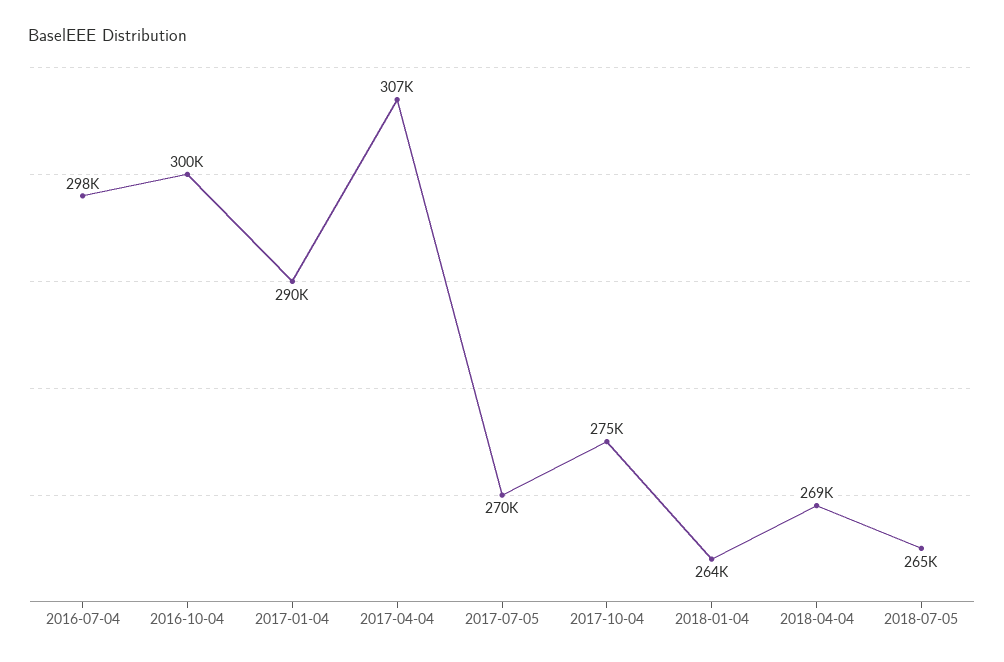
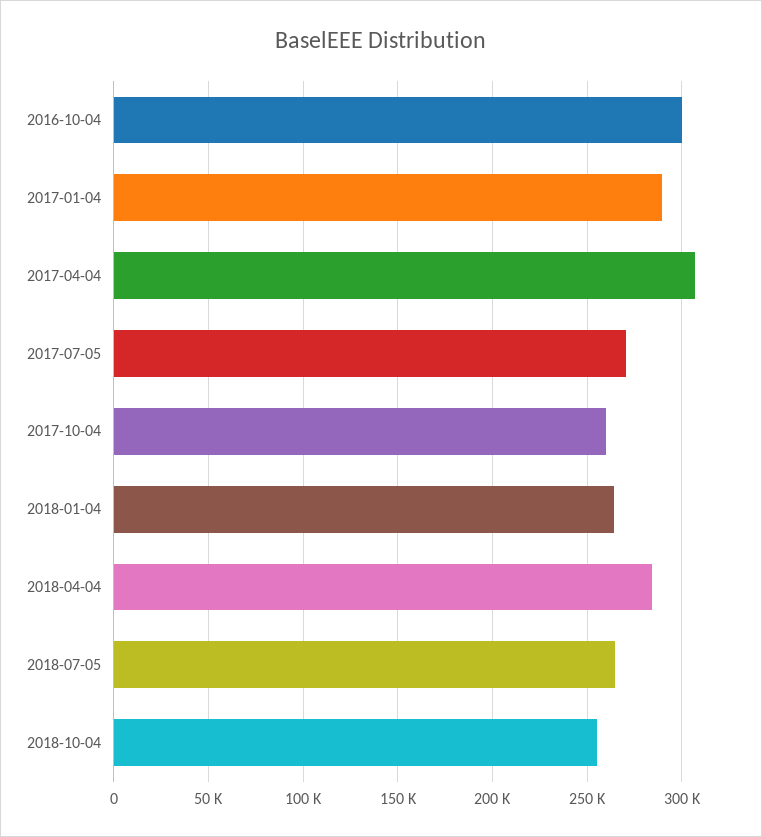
2016-07-04: 298000 -> none
2017-10-04: 275000 -> 260000
2018-04-04: 269000 -> 285000
2018-10-04: none -> 255000

